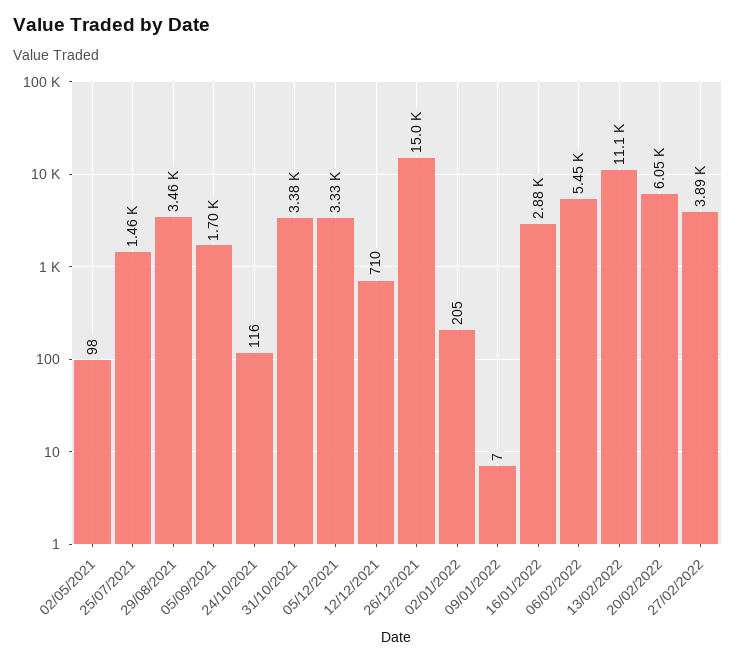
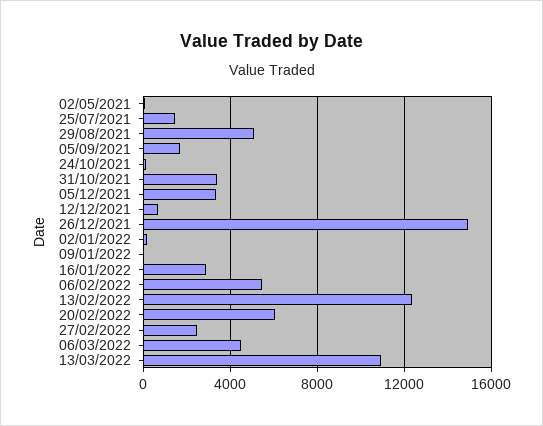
29/08/2021: 3460 -> 5000
13/02/2022: 11100 -> 12500
27/02/2022: 3890 -> 2500
06/03/2022: none -> 4500
13/03/2022: none -> 11000

